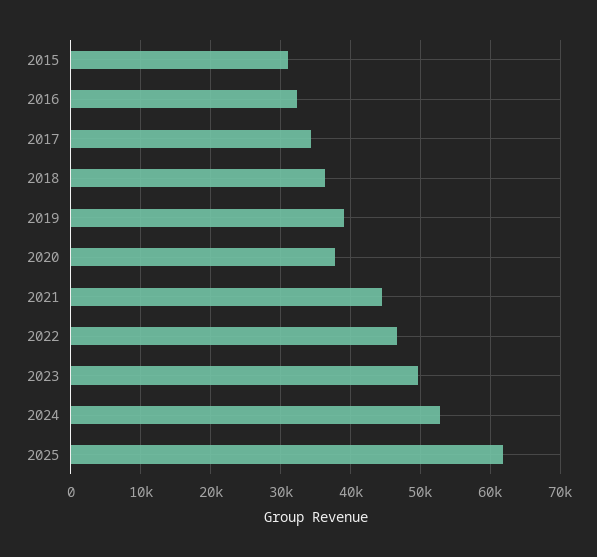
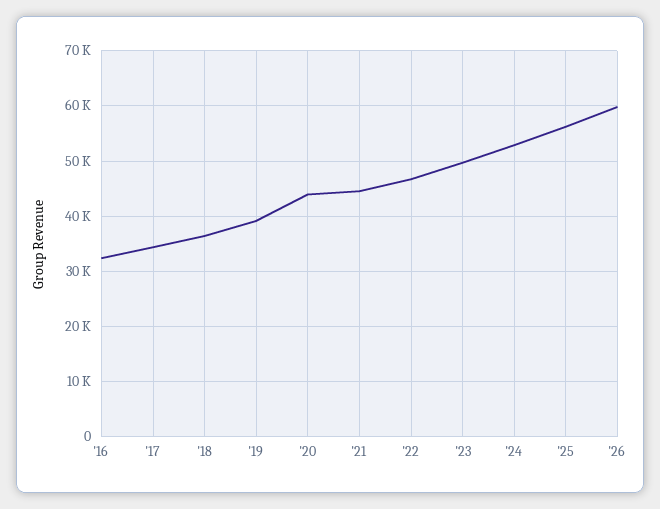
2015: 31000 -> none
2020: 38000 -> 44000
2025: 62000 -> 56000
'26: none -> 60000

